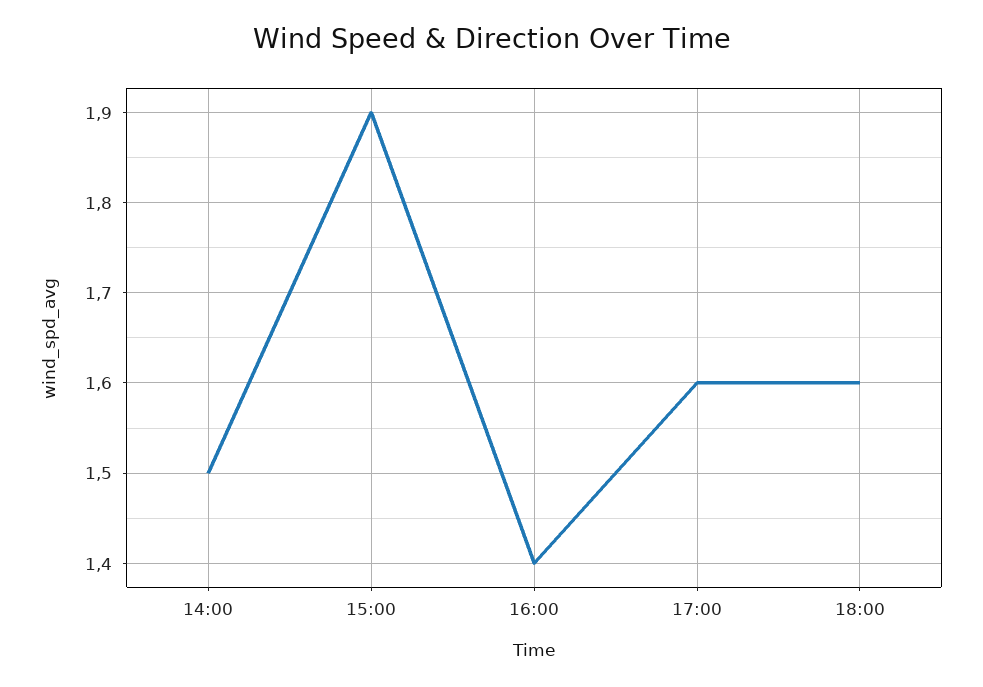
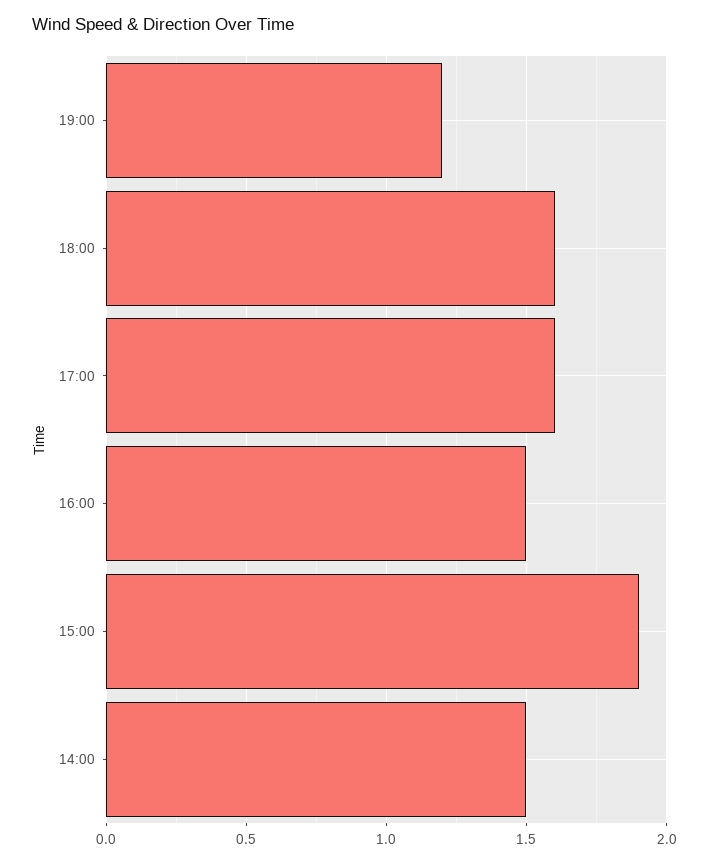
16:00: 1.4 -> 1.5
19:00: none -> 1.2

